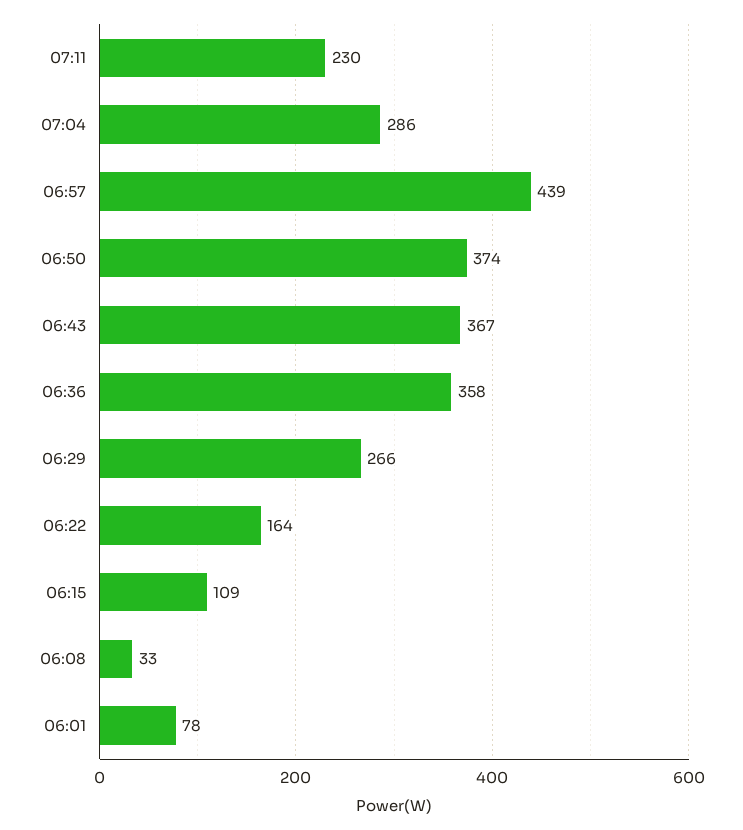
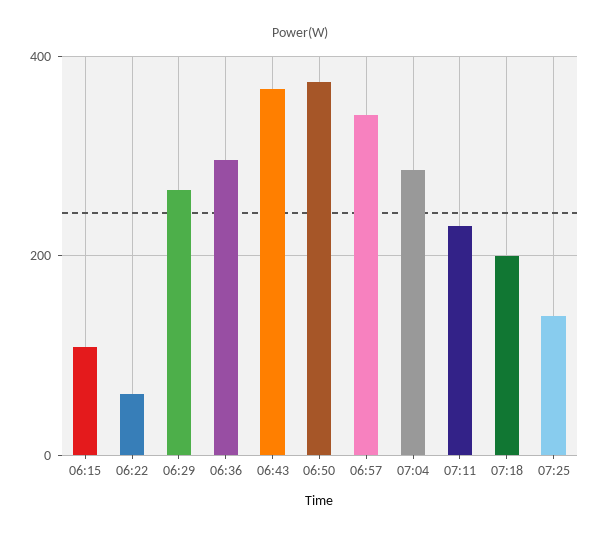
06:57: 439 -> 340
06:36: 358 -> 300
06:22: 164 -> 60
06:08: 33 -> none
06:01: 78 -> none
07:18: none -> 200
07:25: none -> 140

